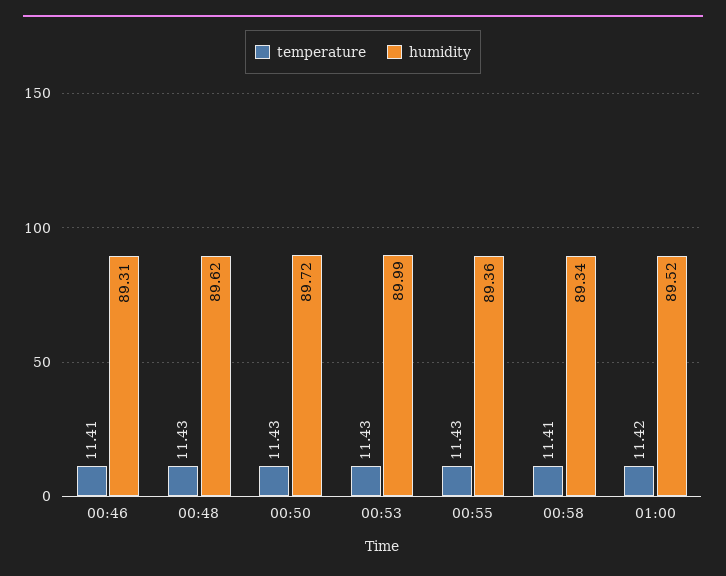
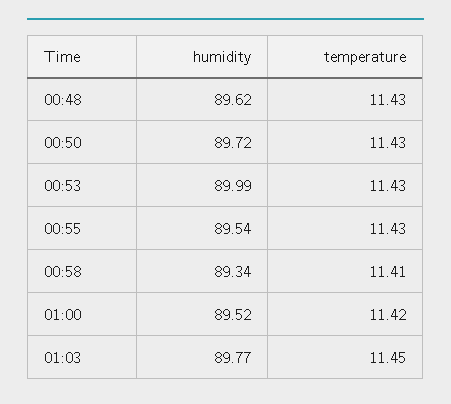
temperature, 00:46: 11.41 -> none
humidity, 00:46: 89.31 -> none
humidity, 00:55: 89.36 -> 89.54
humidity, 01:03: none -> 89.77
temperature, 01:03: none -> 11.45

